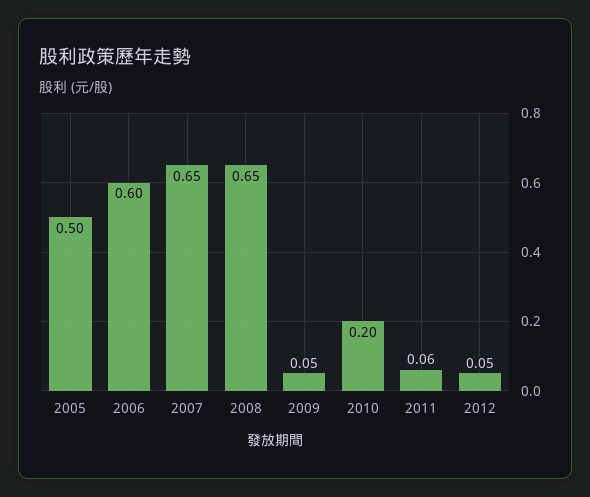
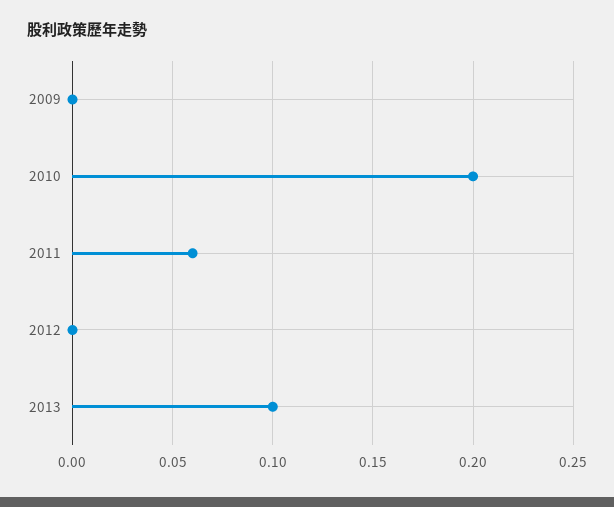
2005: 0.5 -> none
2006: 0.6 -> none
2007: 0.65 -> none
2008: 0.65 -> none
2009: 0.05 -> 0
2012: 0.05 -> 0
2013: none -> 0.1

